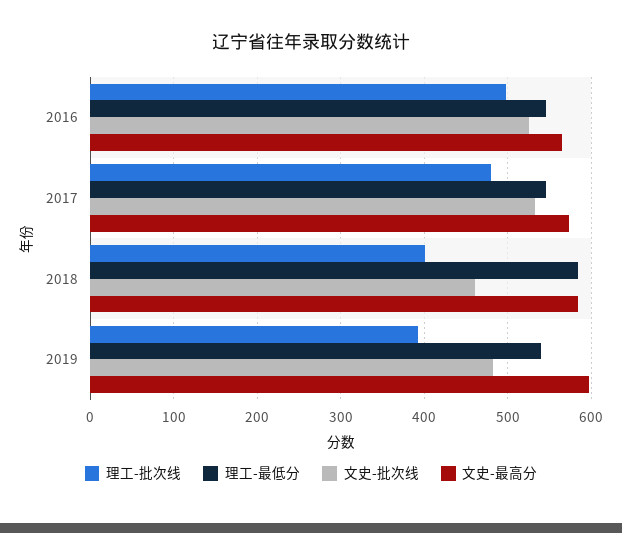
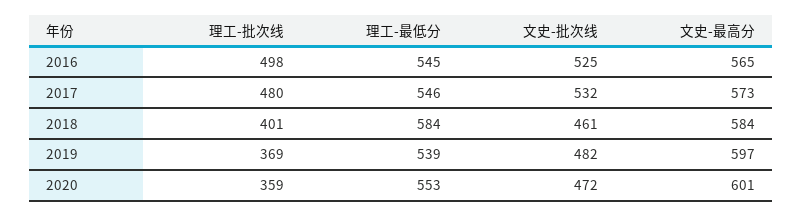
理工-批次线, 2019: 390 -> 369
理工-批次线, 2020: none -> 359
理工-最低分, 2020: none -> 553
文史-批次线, 2020: none -> 472
文史-最高分, 2020: none -> 601

